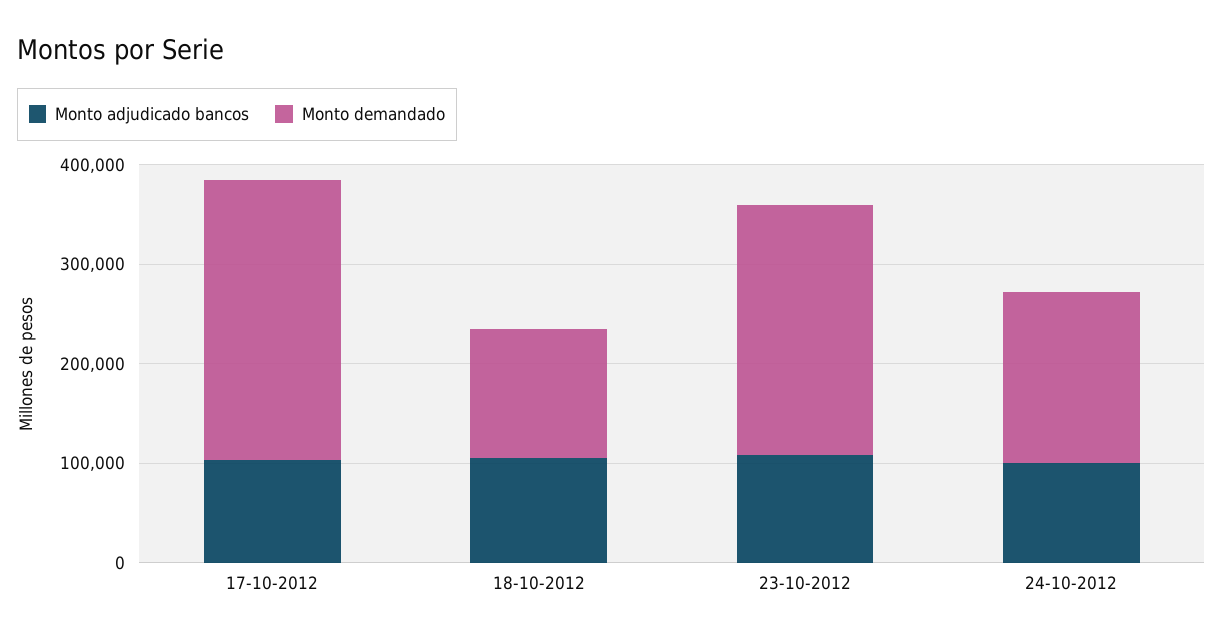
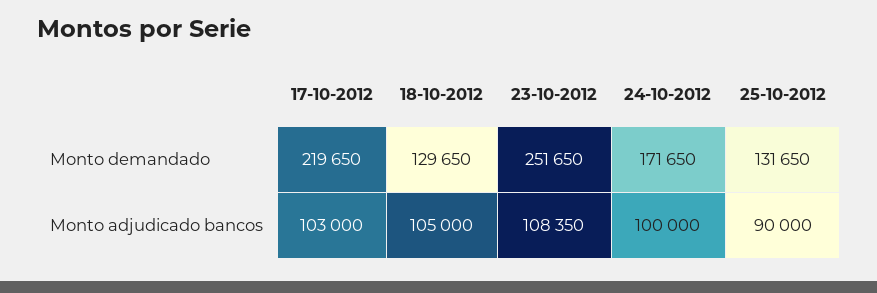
Monto demandado, 17-10-2012: 280000 -> 219650
Monto demandado, 25-10-2012: none -> 131650
Monto adjudicado bancos, 25-10-2012: none -> 90000

